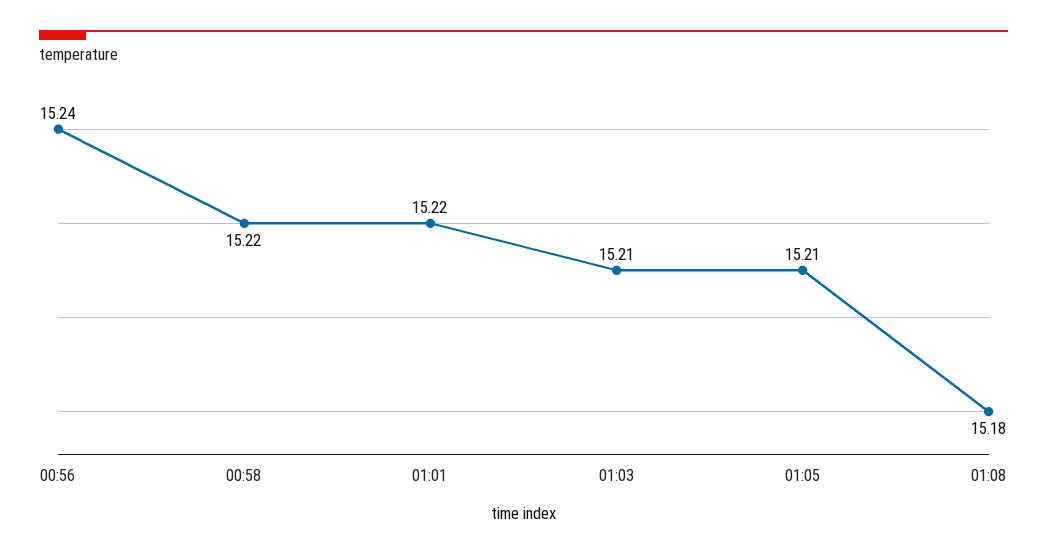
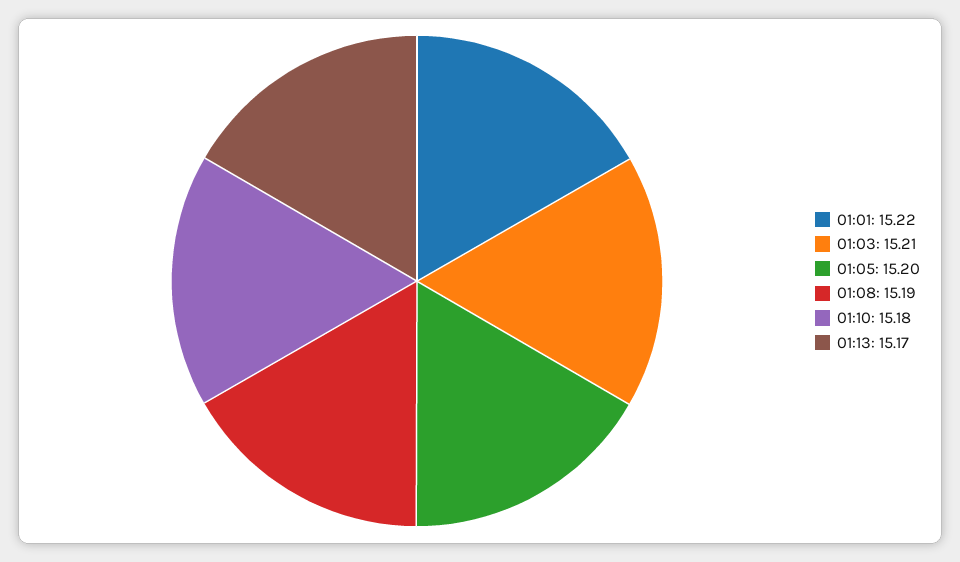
00:56: 15.24 -> none
00:58: 15.22 -> none
01:05: 15.21 -> 15.2
01:08: 15.18 -> 15.19
01:10: none -> 15.18
01:13: none -> 15.17

